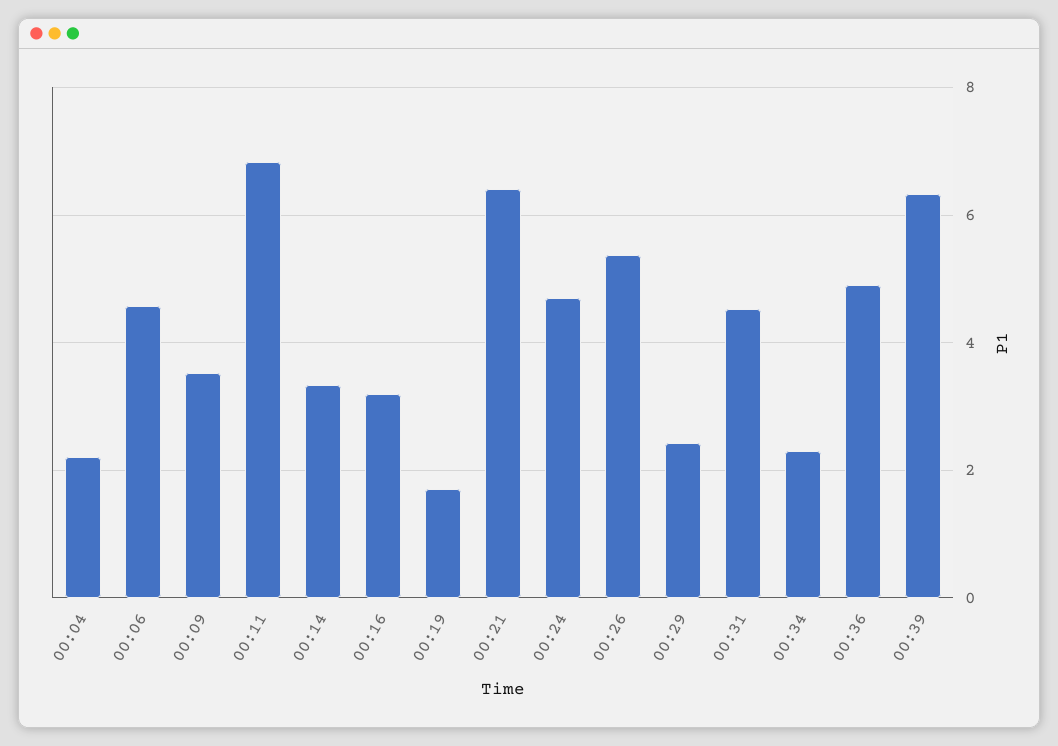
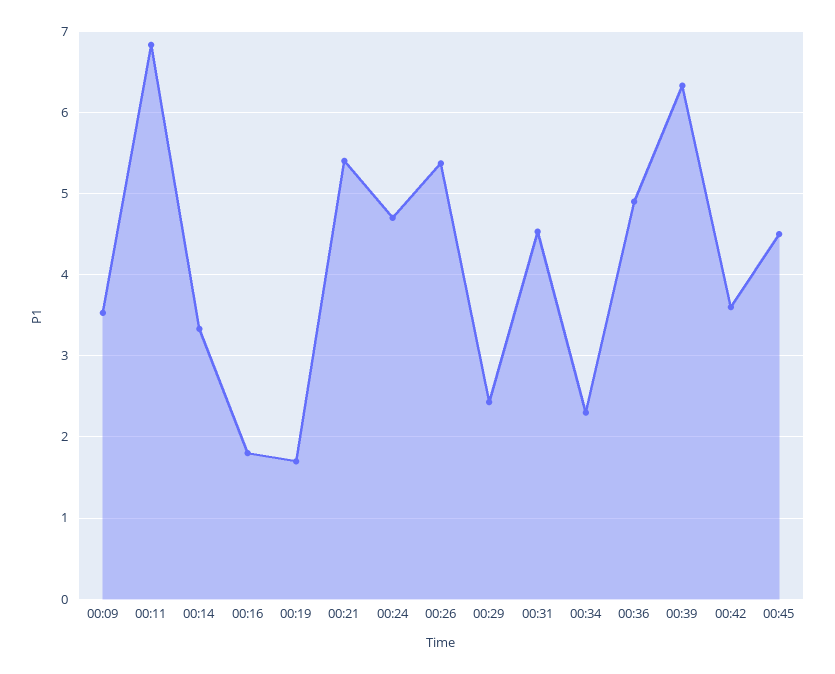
00:04: 2.2 -> none
00:06: 4.6 -> none
00:16: 3.2 -> 1.8
00:21: 6.4 -> 5.4
00:42: none -> 3.6
00:45: none -> 4.5

